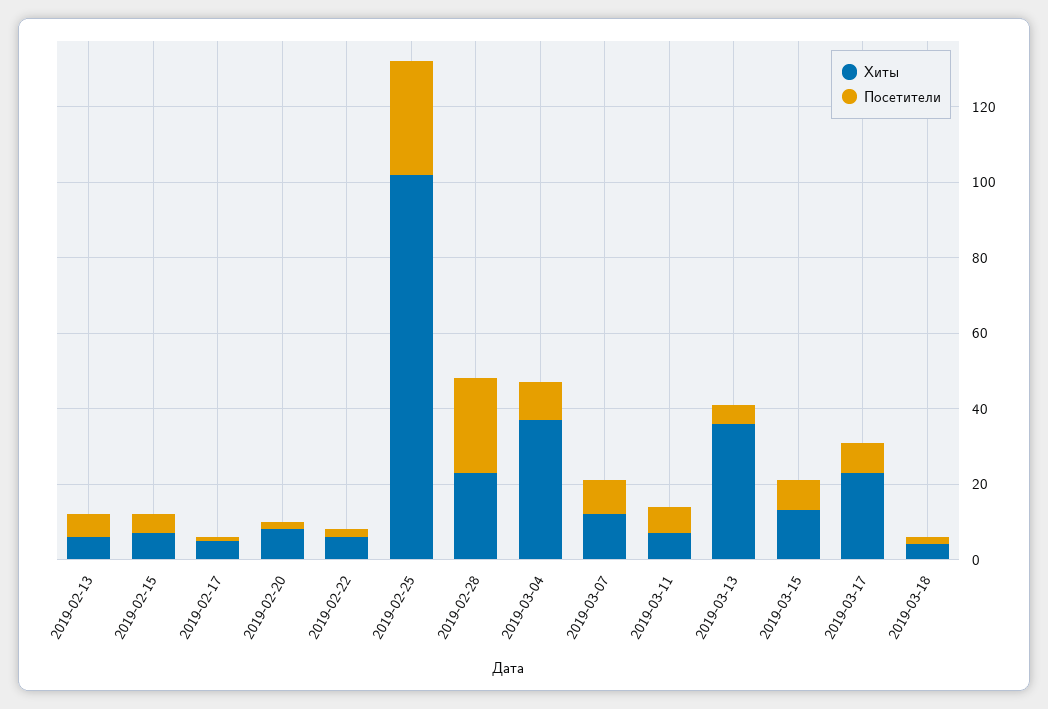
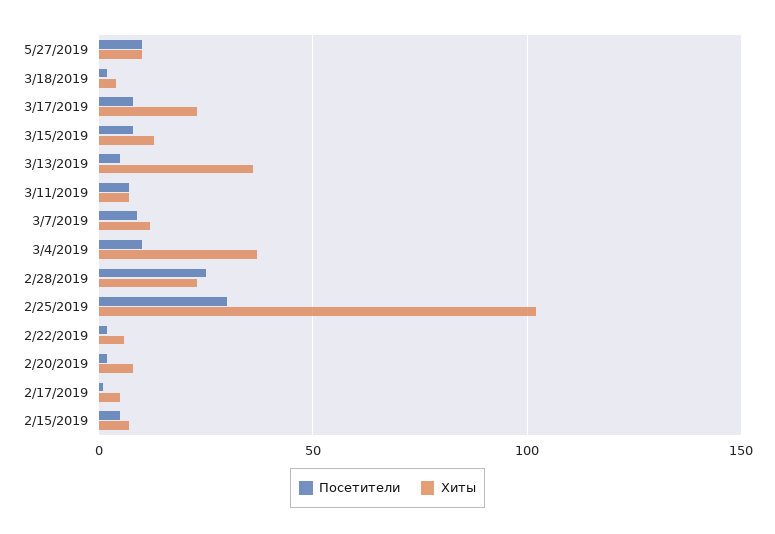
Хиты, 2019-02-13: 5 -> none
Посетители, 2019-02-13: 5 -> none
Посетители, 5/27/2019: none -> 10
Хиты, 5/27/2019: none -> 10

